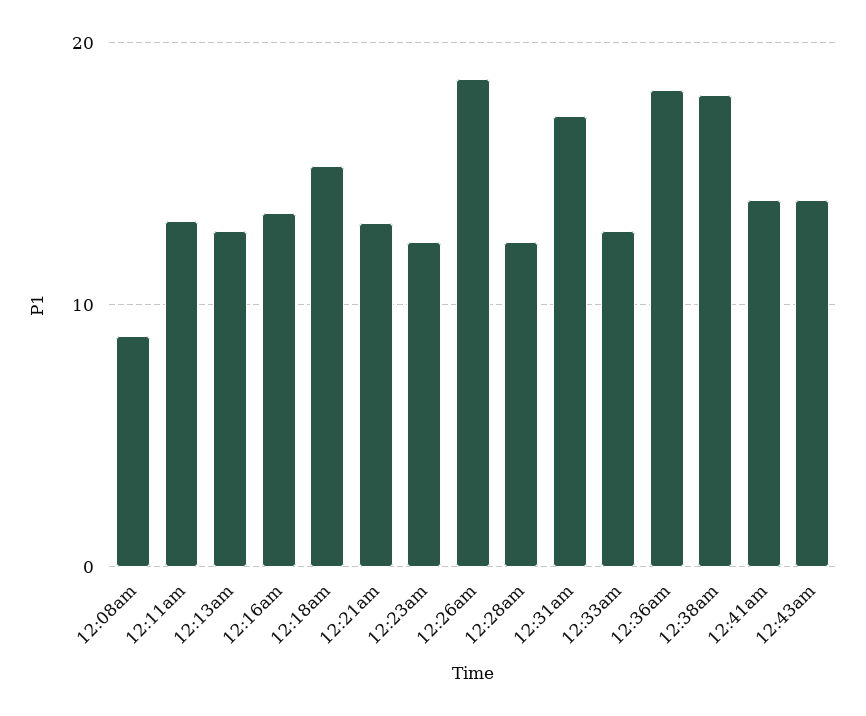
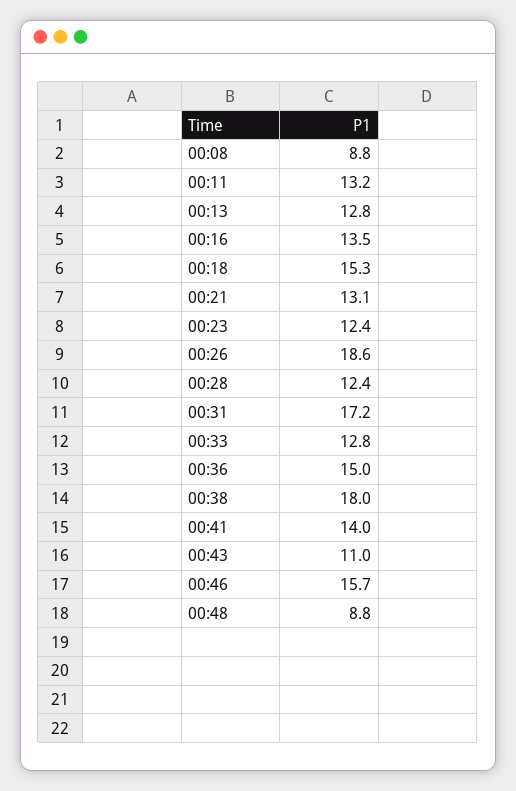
12:36am: 18 -> 15
12:43am: 14 -> 11
00:46: none -> 15.7
00:48: none -> 8.8

